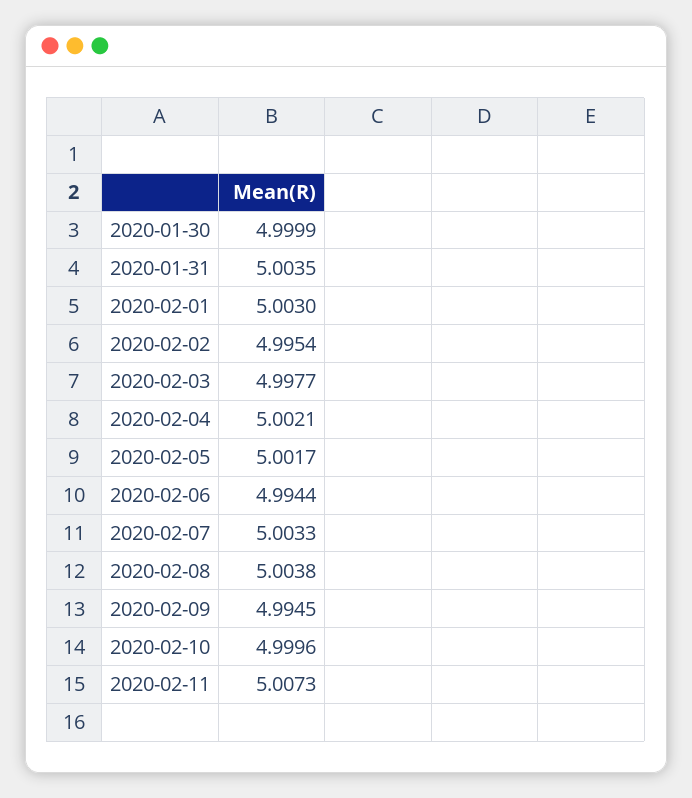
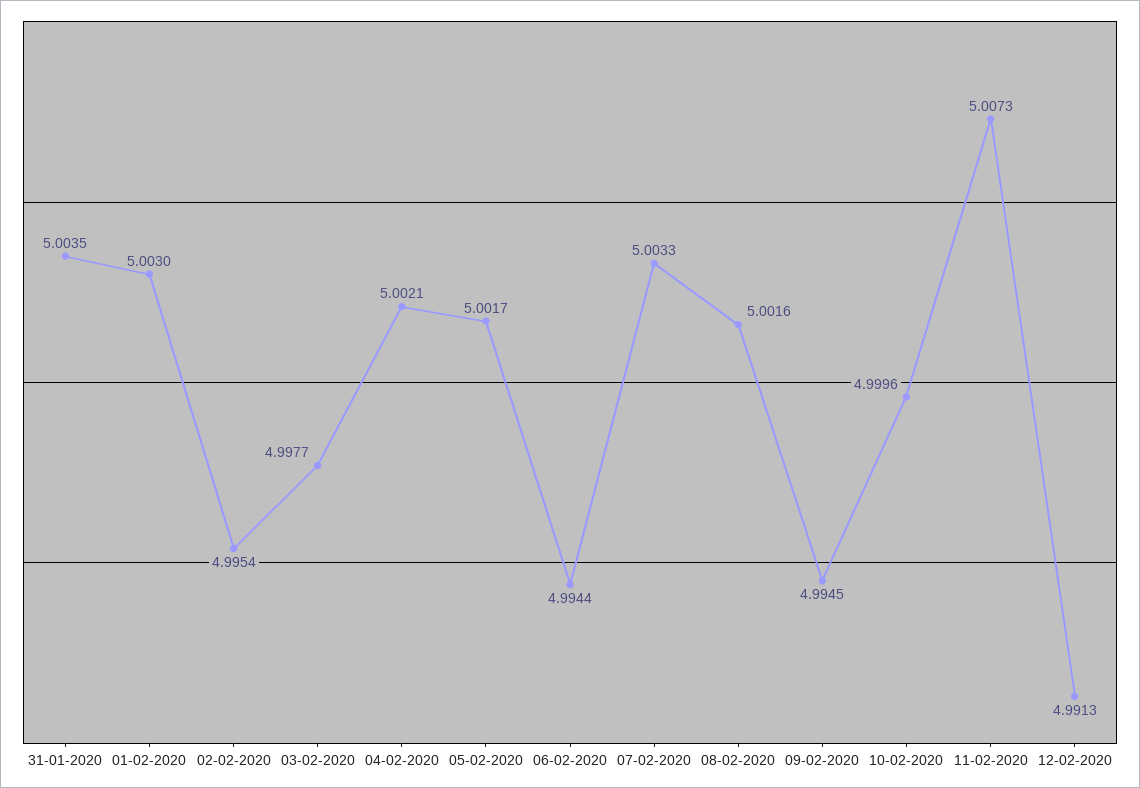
2020-01-30: 4.9999 -> none
2020-02-08: 5.0038 -> 5.0016
12-02-2020: none -> 4.9913

